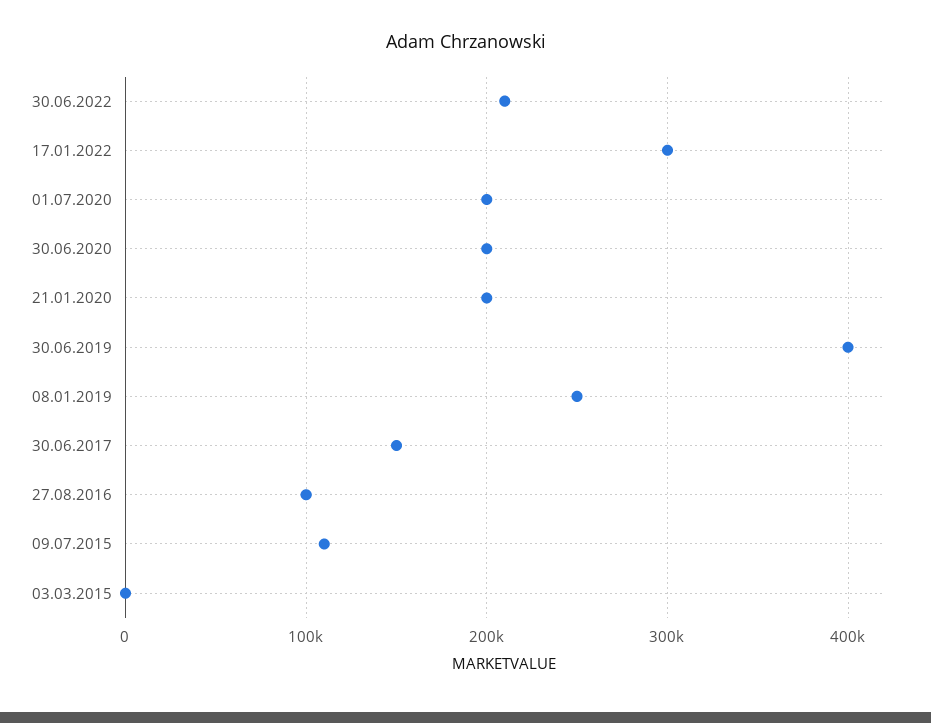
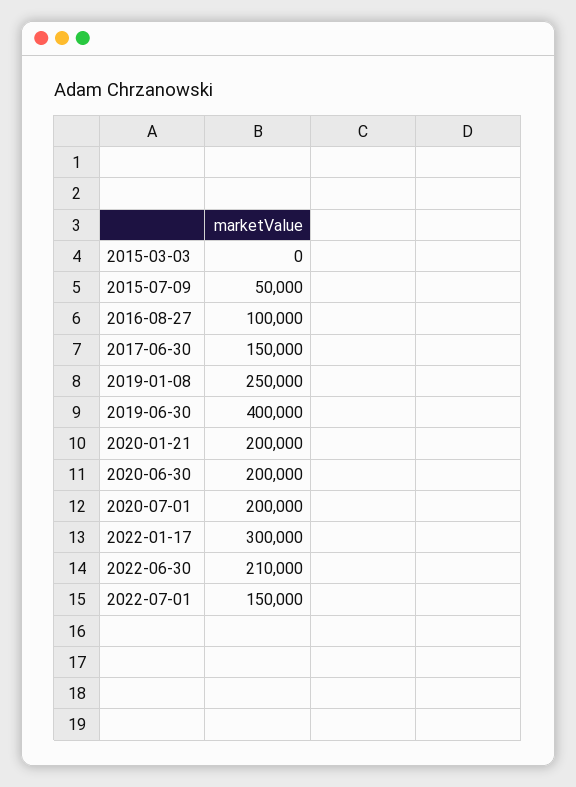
09.07.2015: 110000 -> 50000
2022-07-01: none -> 150000

